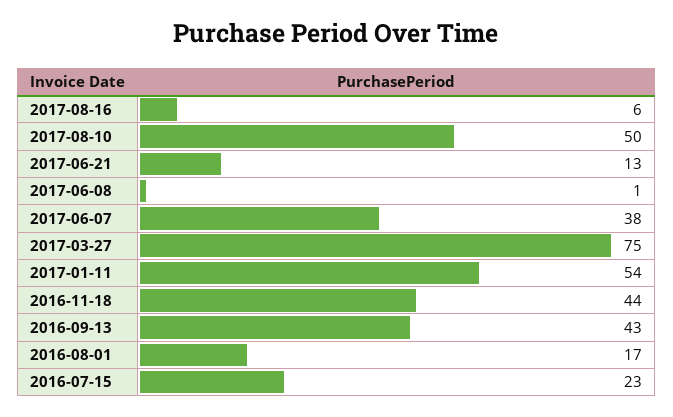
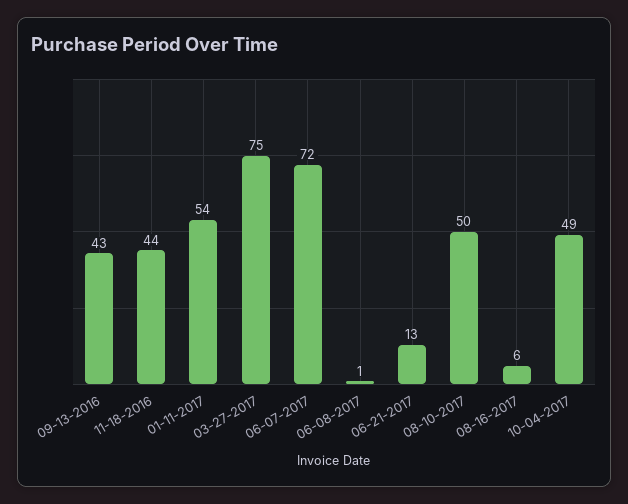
2017-06-07: 38 -> 72
2016-08-01: 17 -> none
2016-07-15: 23 -> none
10-04-2017: none -> 49

